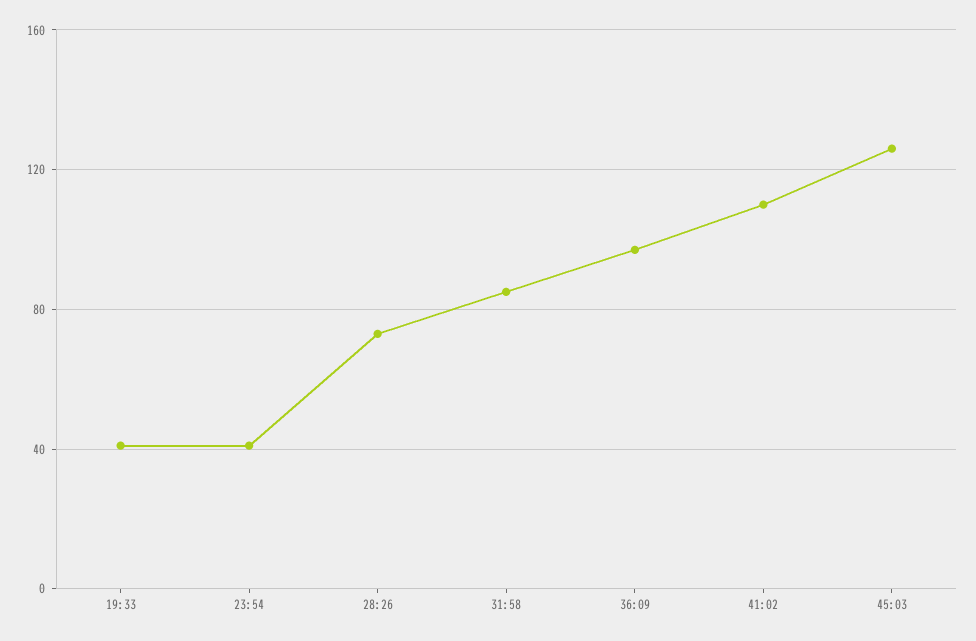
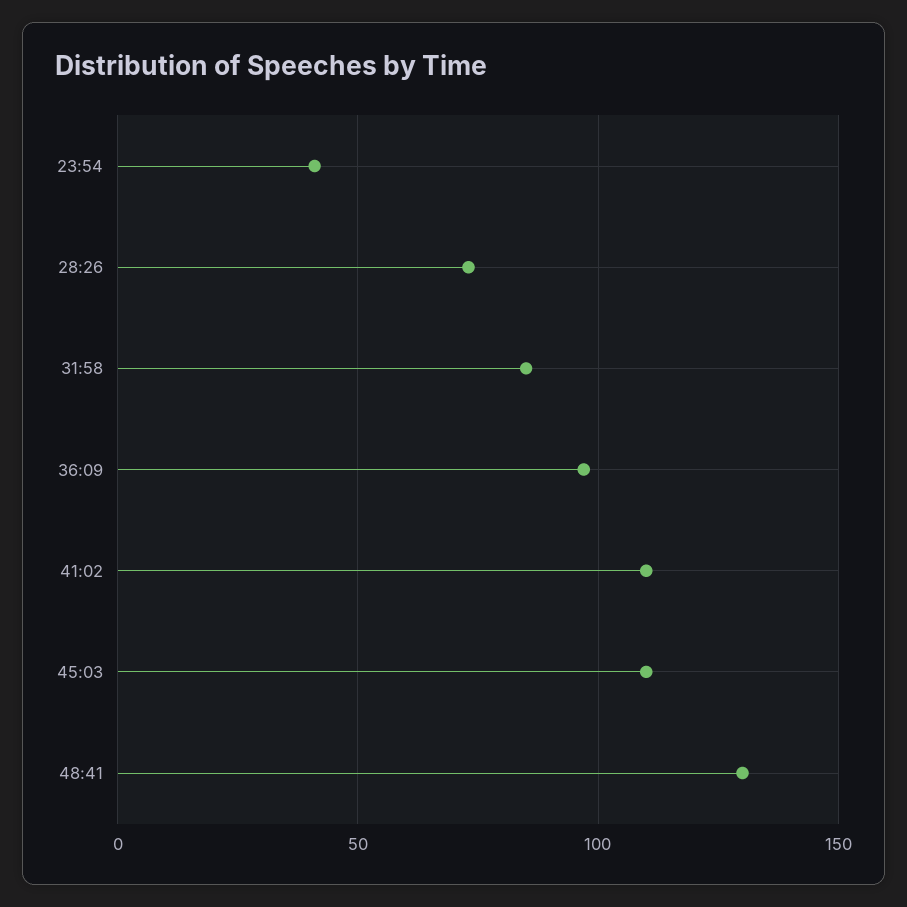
19:33: 40 -> none
45:03: 125 -> 110
48:41: none -> 130

